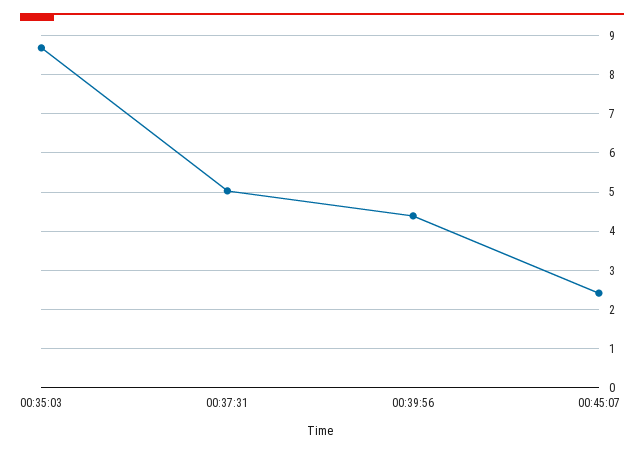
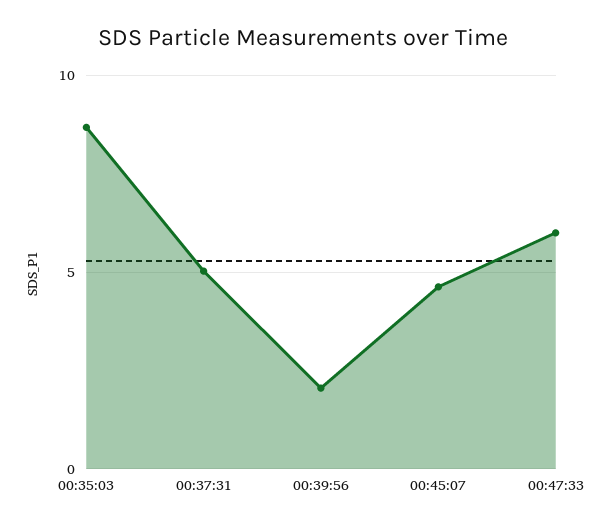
00:39:56: 4.4 -> 2
00:45:07: 2.4 -> 4.5
00:47:33: none -> 6

